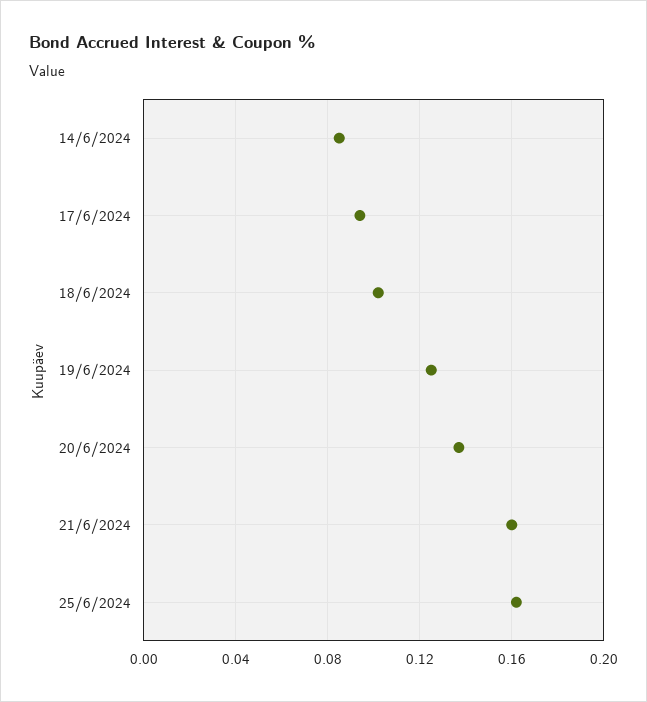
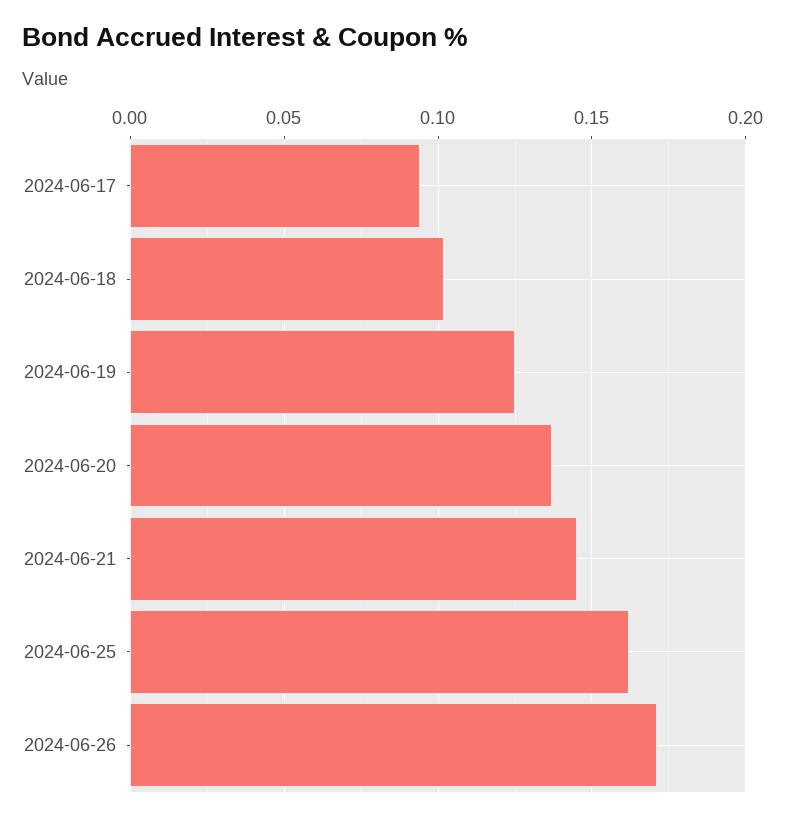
14/6/2024: 0.085 -> none
21/6/2024: 0.16 -> 0.145
2024-06-26: none -> 0.17

